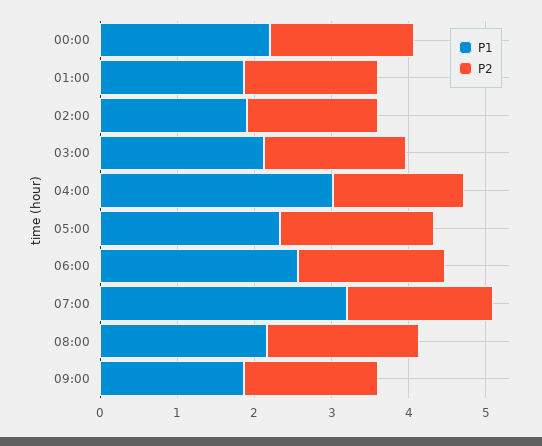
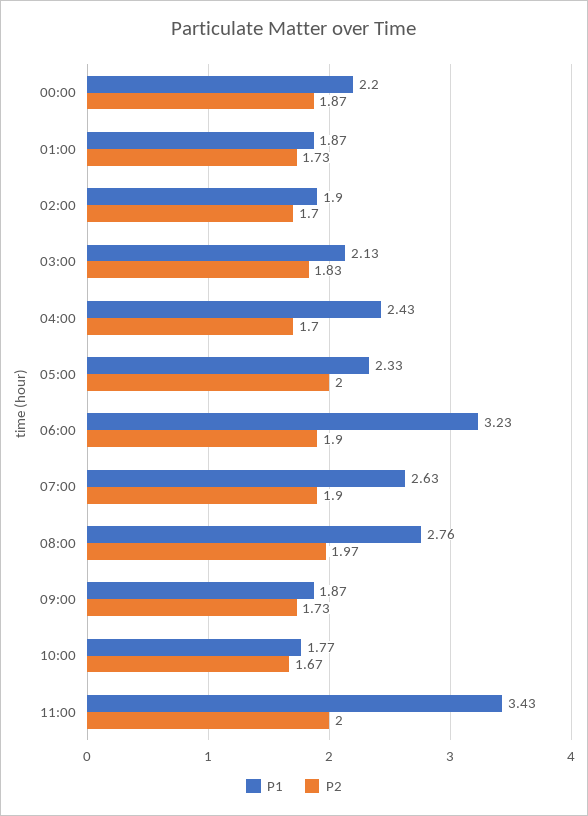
P1, 04:00: 3 -> 2.43
P1, 06:00: 2.6 -> 3.23
P1, 07:00: 3.2 -> 2.63
P1, 08:00: 2.2 -> 2.76
P1, 10:00: none -> 1.77
P2, 10:00: none -> 1.67
P1, 11:00: none -> 3.43
P2, 11:00: none -> 2

